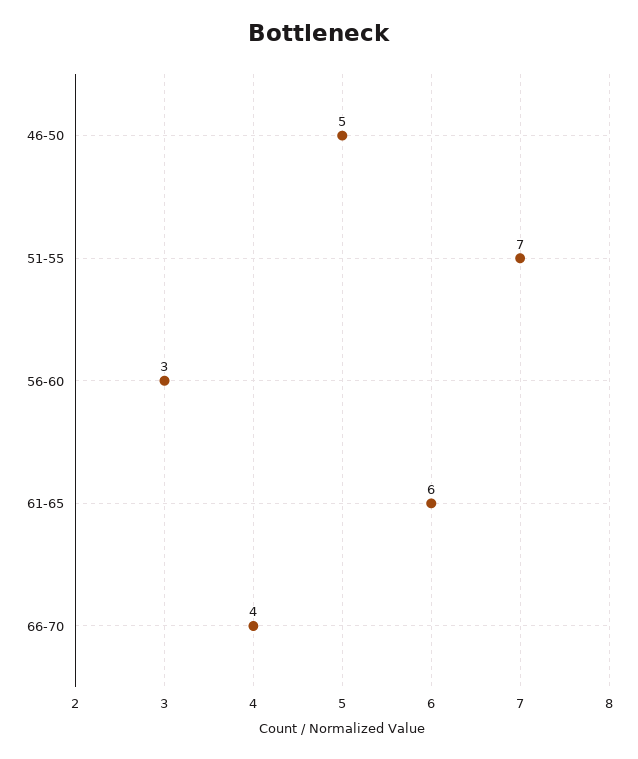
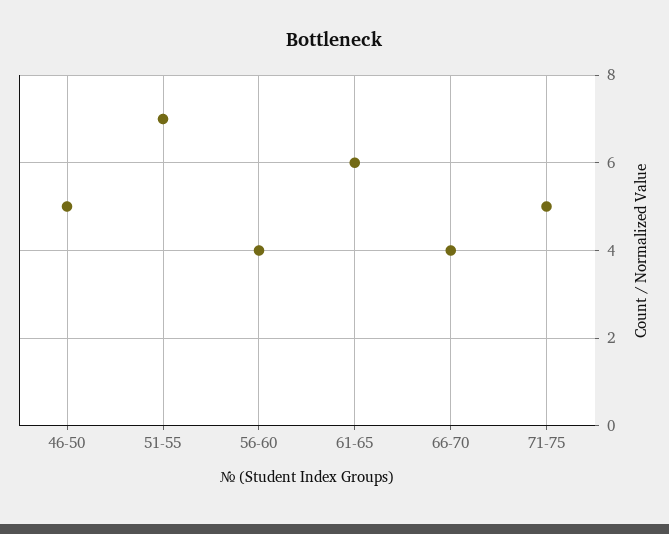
56-60: 3 -> 4
71-75: none -> 5

